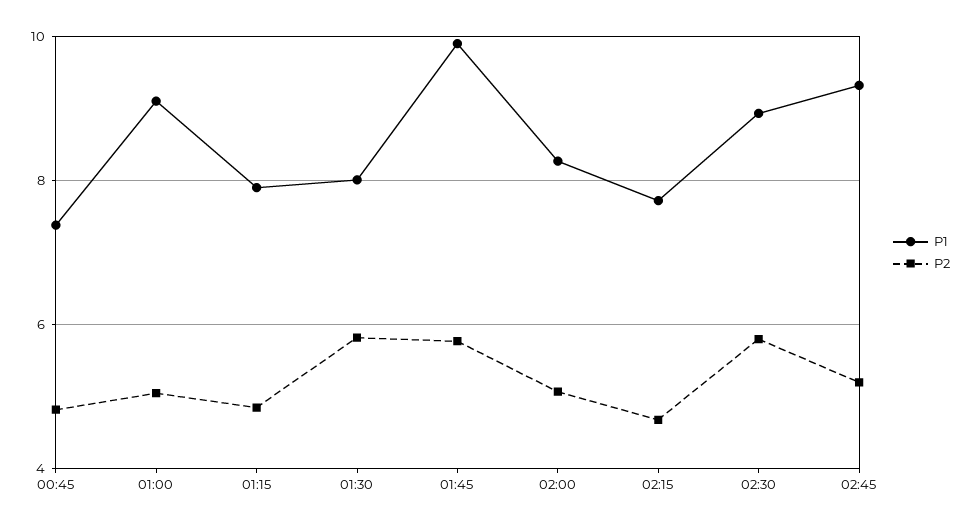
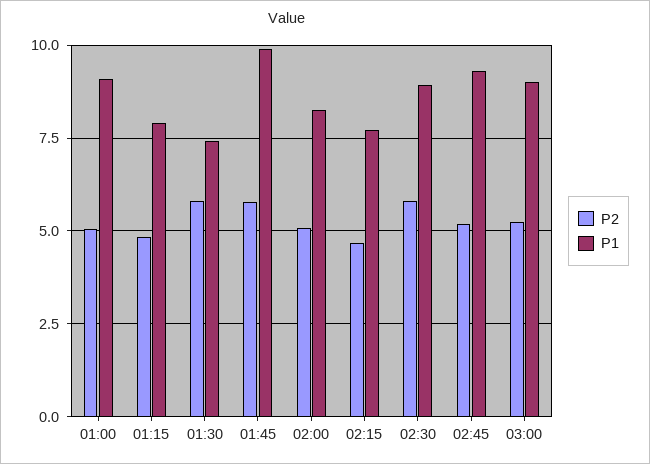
P1, 00:45: 7.4 -> none
P2, 00:45: 4.8 -> none
P1, 01:30: 8 -> 7.5
P2, 03:00: none -> 5.25
P1, 03:00: none -> 9

